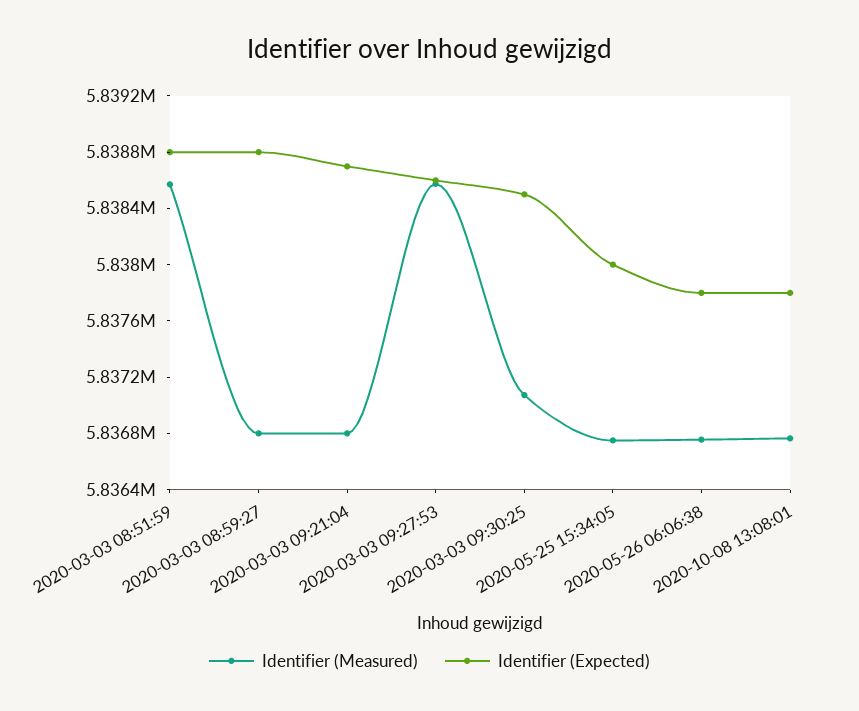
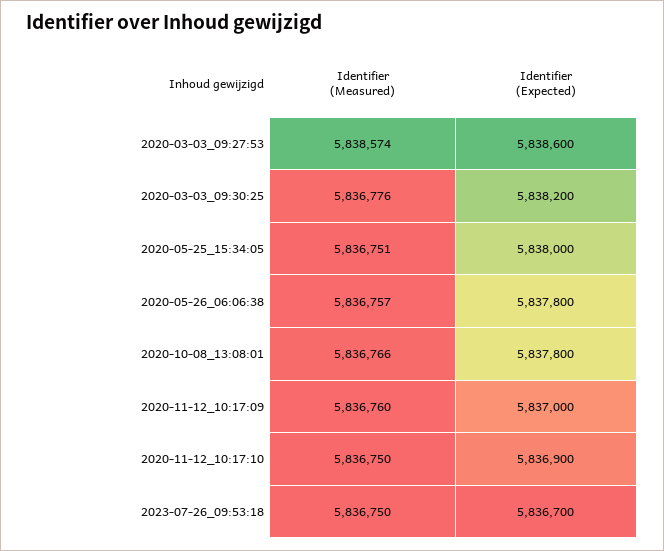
Identifier (Measured), 2020-03-03 08:51:59: 5838600 -> none
Identifier (Expected), 2020-03-03 08:51:59: 5838800 -> none
Identifier (Measured), 2020-03-03 08:59:27: 5836800 -> none
Identifier (Expected), 2020-03-03 08:59:27: 5838800 -> none
Identifier (Measured), 2020-03-03 09:21:04: 5836800 -> none
Identifier (Expected), 2020-03-03 09:21:04: 5838700 -> none
Identifier (Measured), 2020-03-03 09:30:25: 5837100 -> 5836776
Identifier (Expected), 2020-03-03 09:30:25: 5838500 -> 5838200
Identifier (Measured), 2020-11-12_10:17:09: none -> 5836760
Identifier (Expected), 2020-11-12_10:17:09: none -> 5837000
Identifier (Measured), 2020-11-12_10:17:10: none -> 5836750
Identifier (Expected), 2020-11-12_10:17:10: none -> 5836900
Identifier (Measured), 2023-07-26_09:53:18: none -> 5836750
Identifier (Expected), 2023-07-26_09:53:18: none -> 5836700

